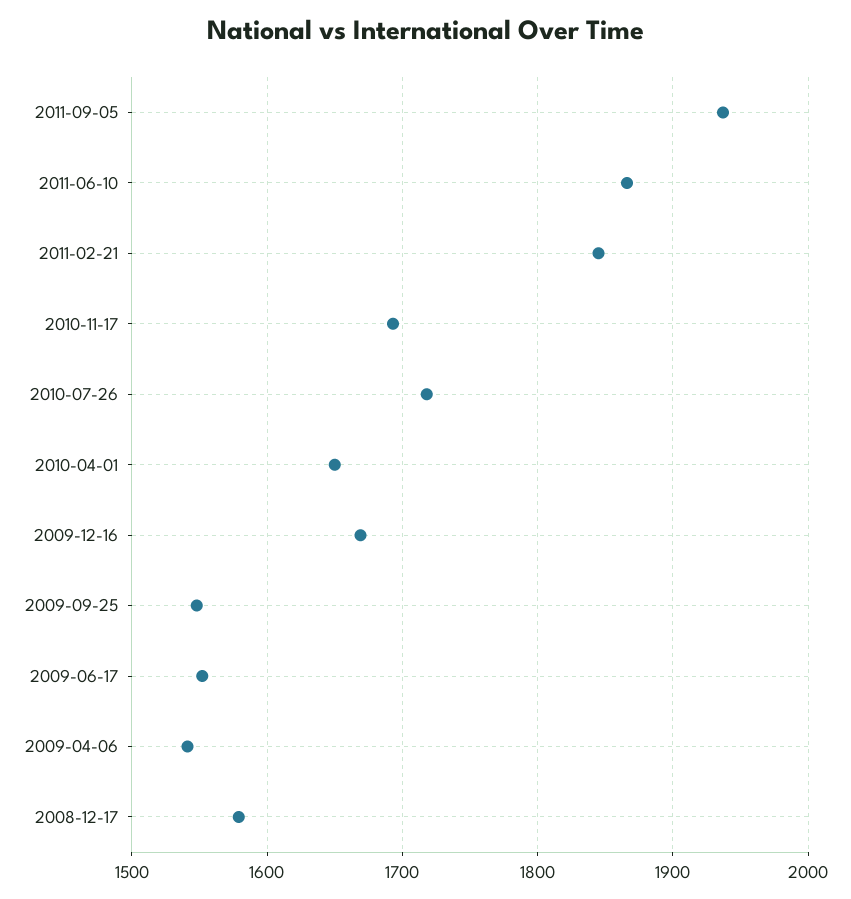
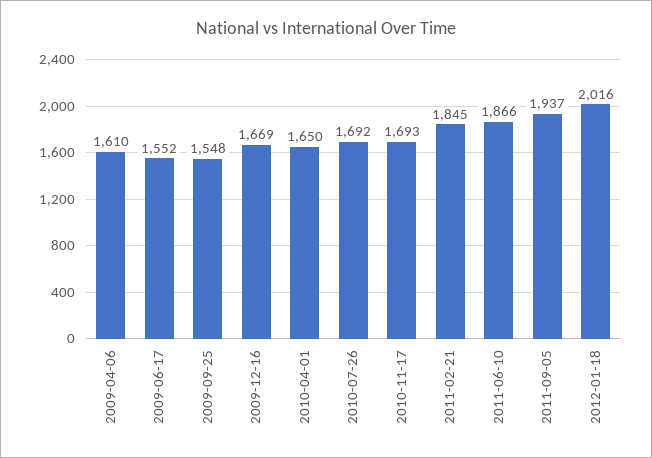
2010-07-26: 1720 -> 1692
2009-04-06: 1540 -> 1610
2008-12-17: 1580 -> none
2012-01-18: none -> 2016

